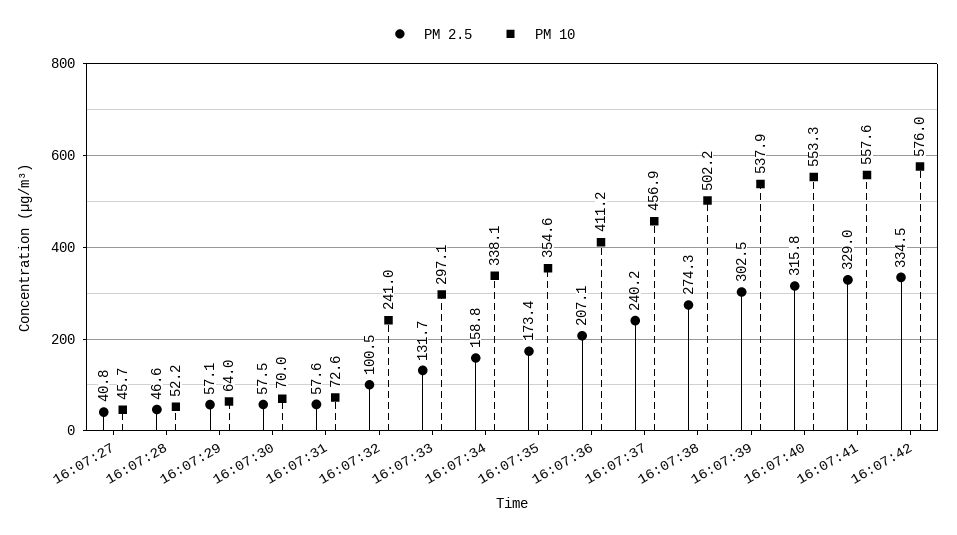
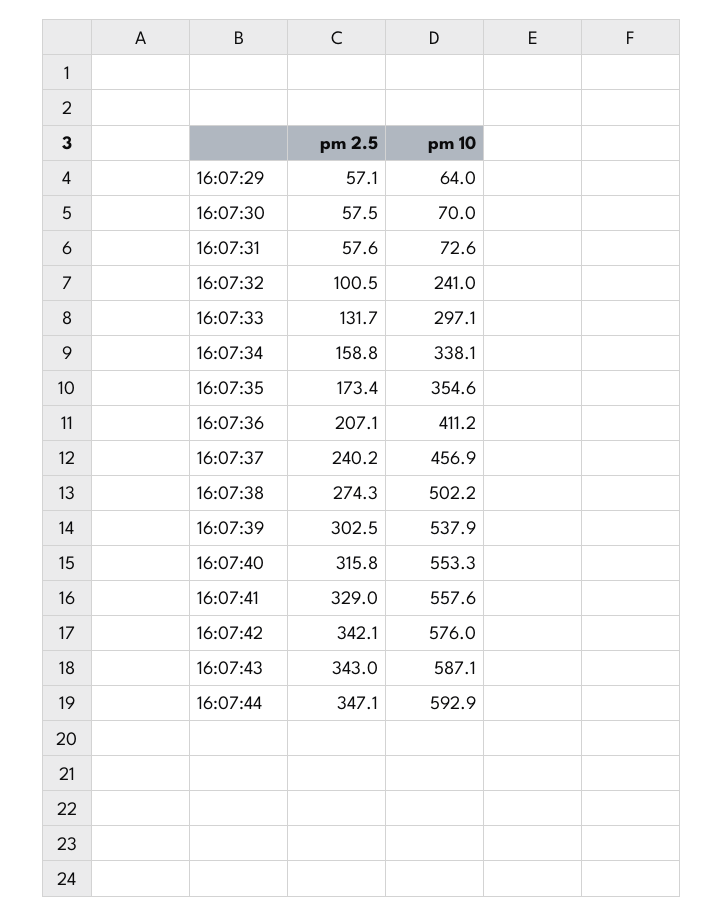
PM 2.5, 16:07:27: 40.8 -> none
PM 10, 16:07:27: 45.7 -> none
PM 2.5, 16:07:28: 46.6 -> none
PM 10, 16:07:28: 52.2 -> none
PM 2.5, 16:07:42: 334.5 -> 342.1
PM 2.5, 16:07:43: none -> 343
PM 10, 16:07:43: none -> 587.1
PM 2.5, 16:07:44: none -> 347.1
PM 10, 16:07:44: none -> 592.9

